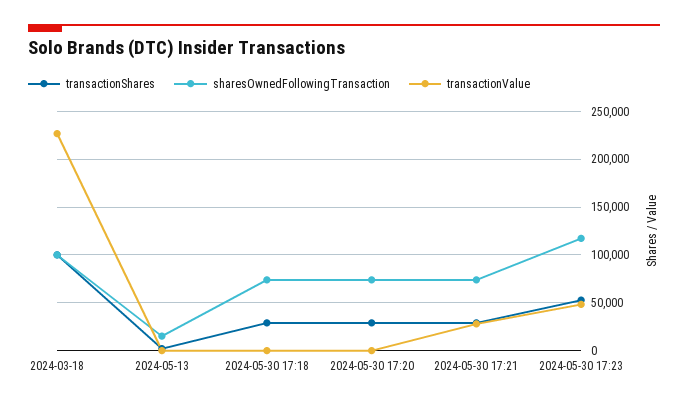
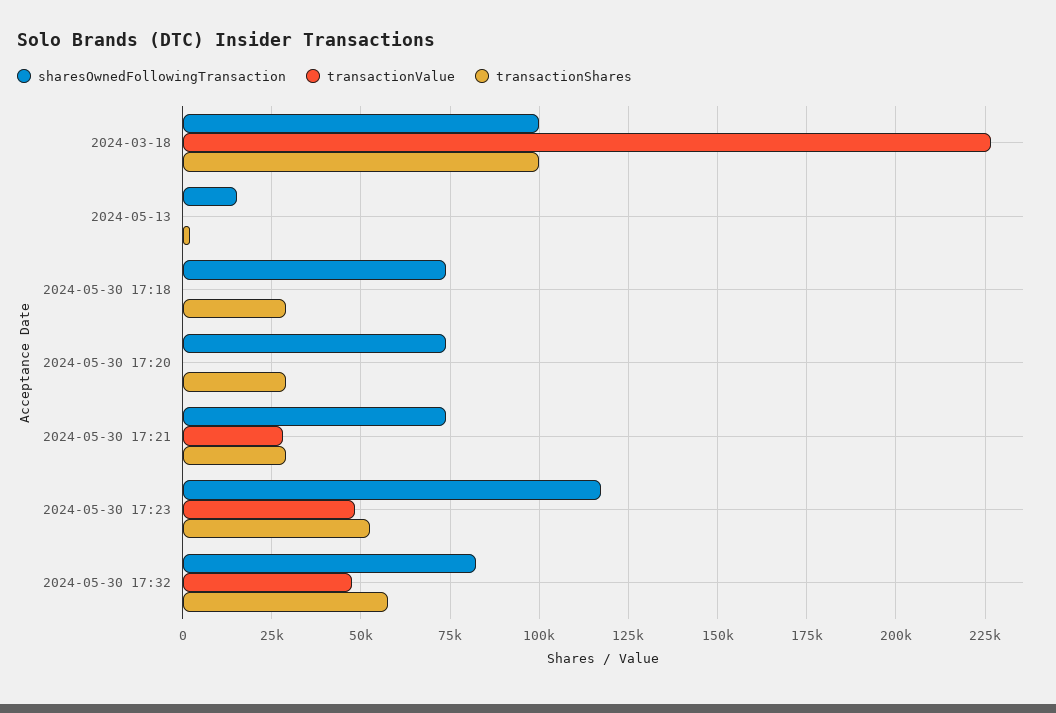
sharesOwnedFollowingTransaction, 2024-05-30 17:32: none -> 82500
transactionValue, 2024-05-30 17:32: none -> 47500
transactionShares, 2024-05-30 17:32: none -> 57500

